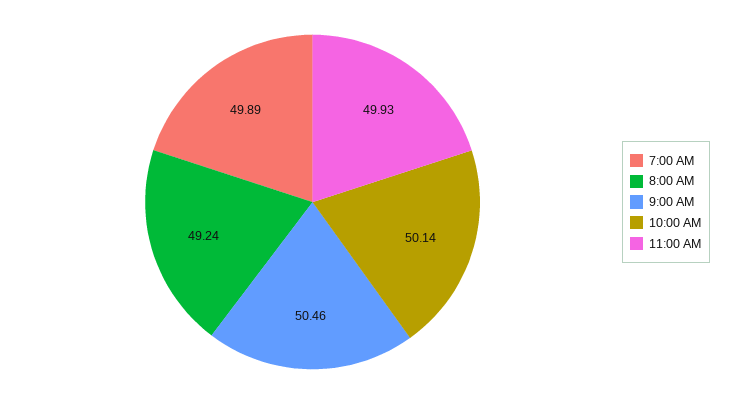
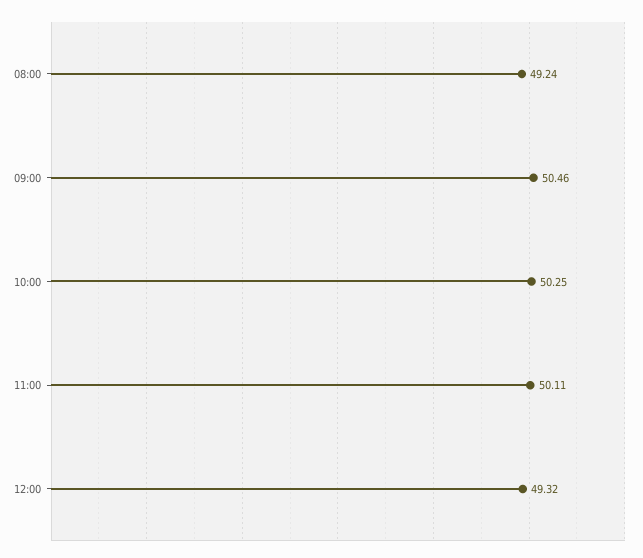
7:00 AM: 49.89 -> none
10:00 AM: 50.14 -> 50.25
11:00 AM: 49.93 -> 50.11
12:00: none -> 49.32

